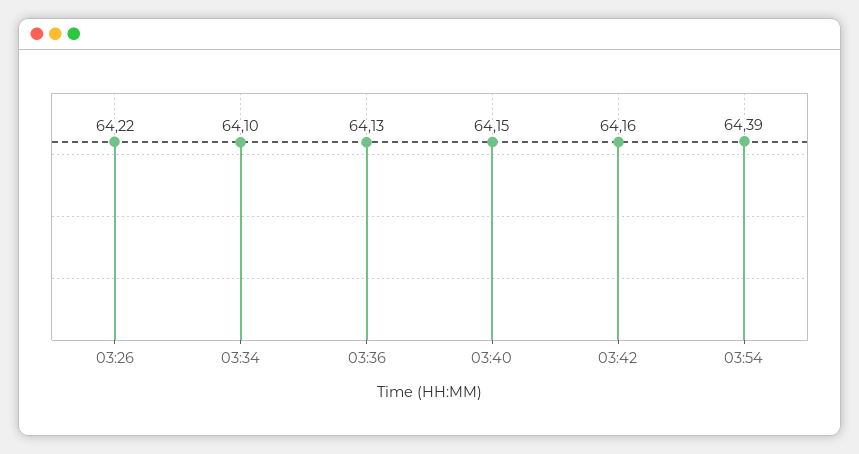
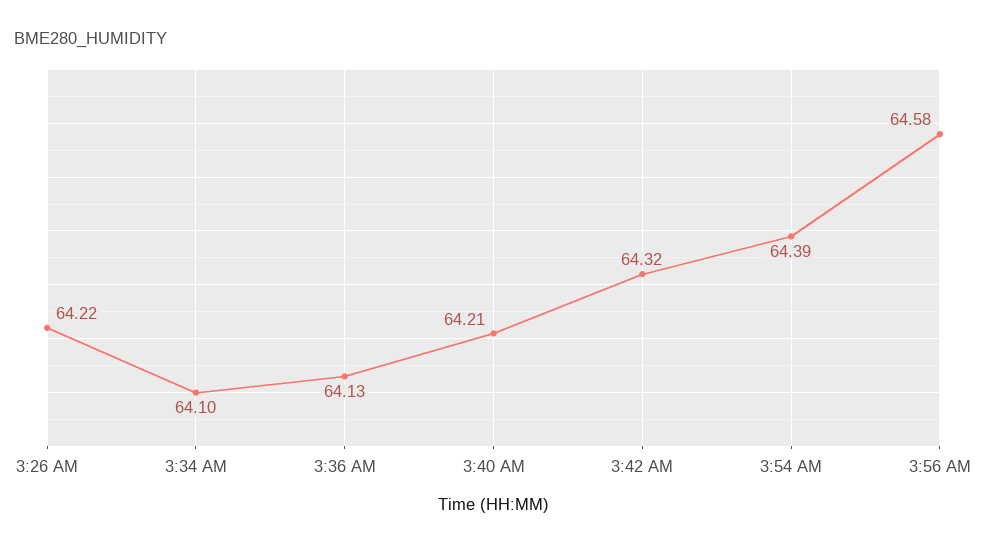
03:40: 64.15 -> 64.21
03:42: 64.16 -> 64.32
3:56 AM: none -> 64.58

